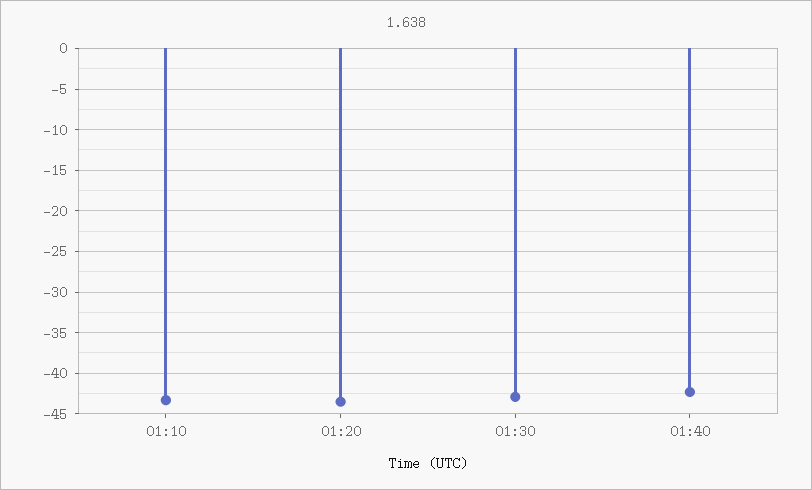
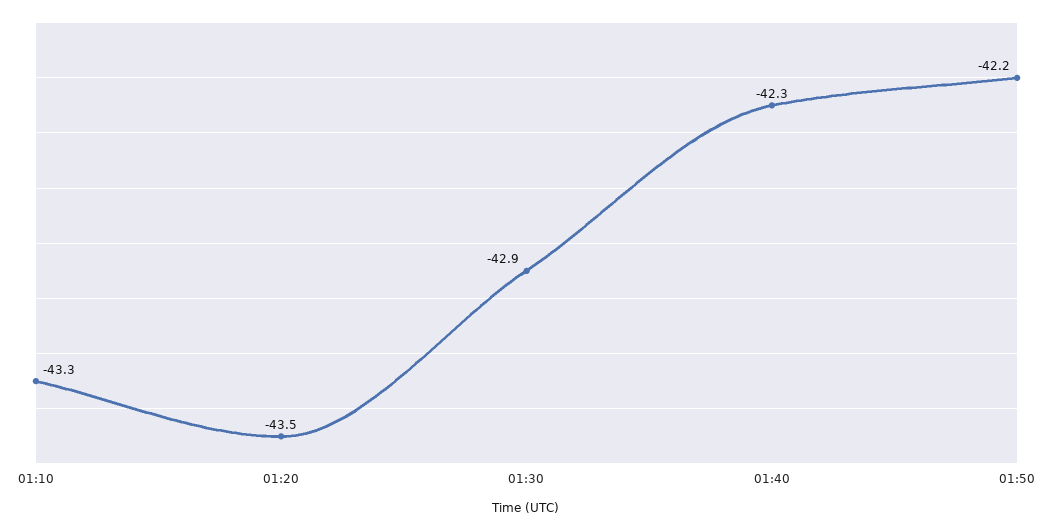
01:50: none -> -42.2

